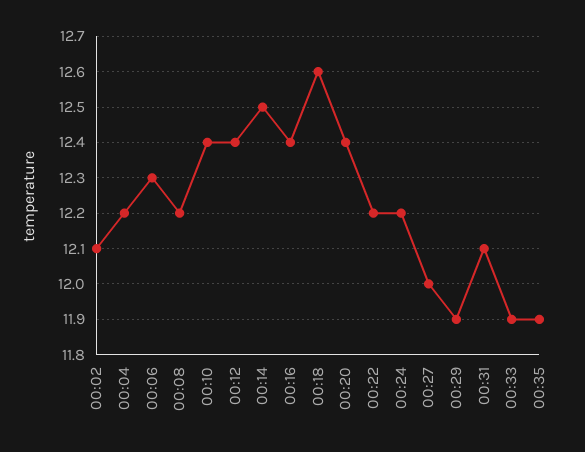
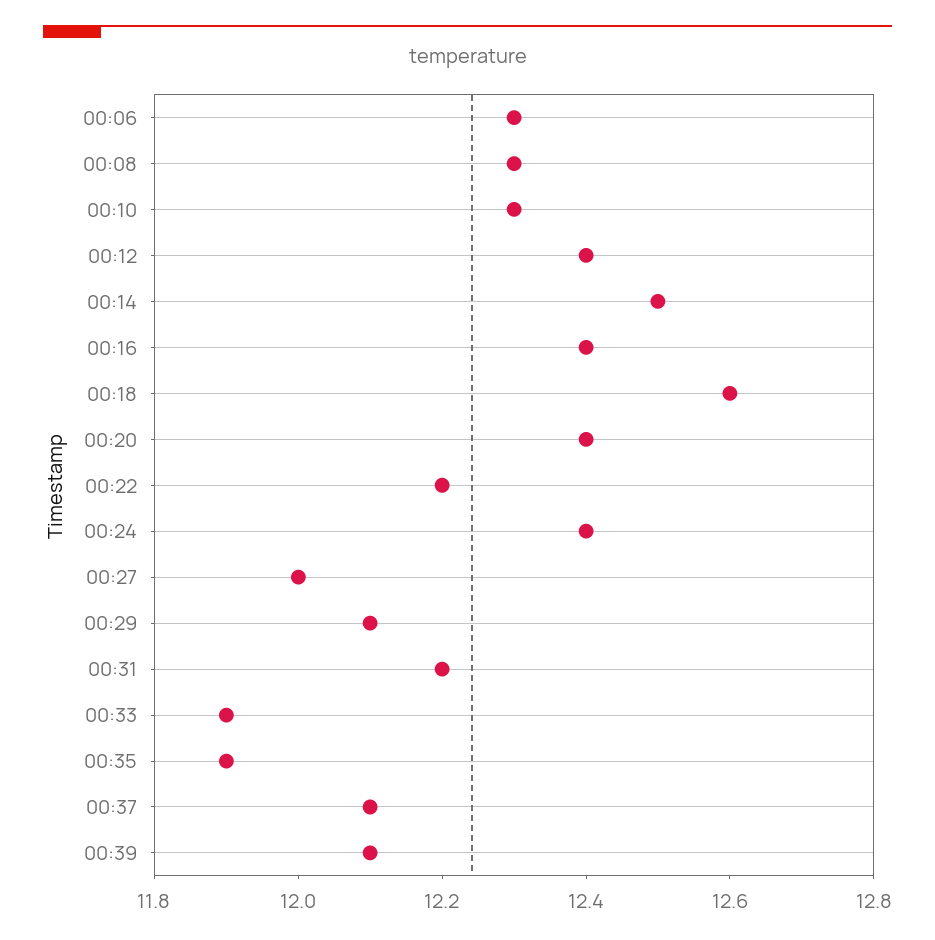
00:02: 12.1 -> none
00:04: 12.2 -> none
00:08: 12.2 -> 12.3
00:10: 12.4 -> 12.3
00:24: 12.2 -> 12.4
00:29: 11.9 -> 12.1
00:31: 12.1 -> 12.2
00:37: none -> 12.1
00:39: none -> 12.1

